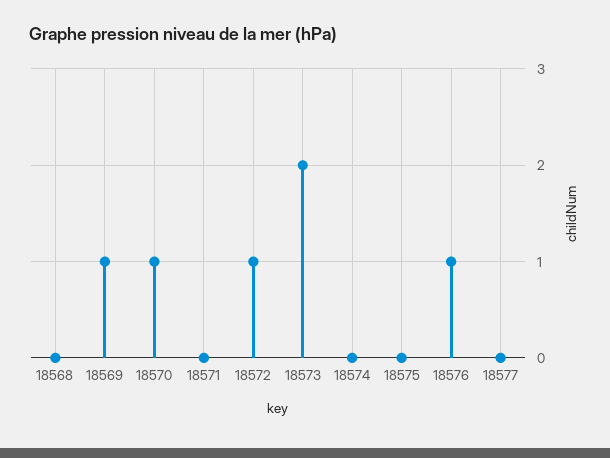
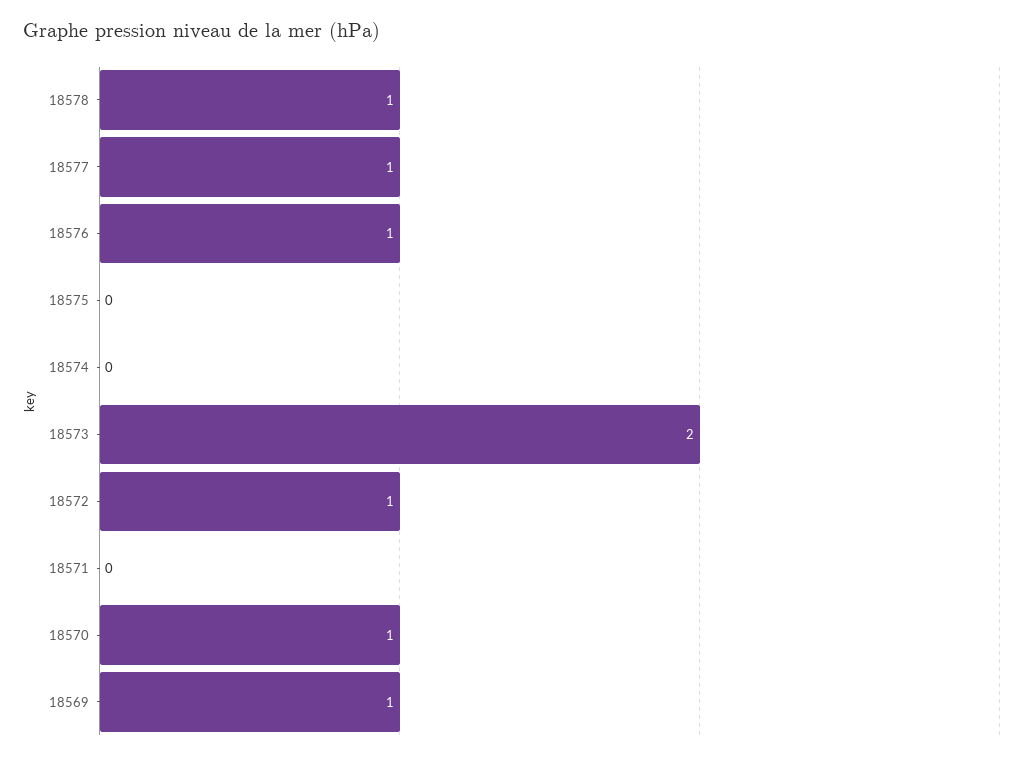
18568: 0 -> none
18577: 0 -> 1
18578: none -> 1

